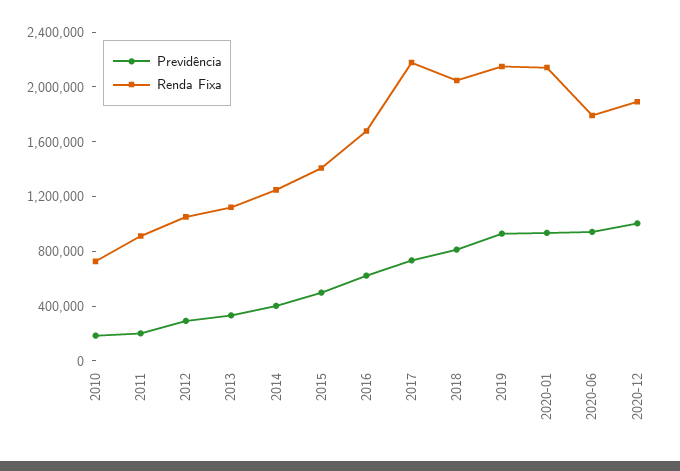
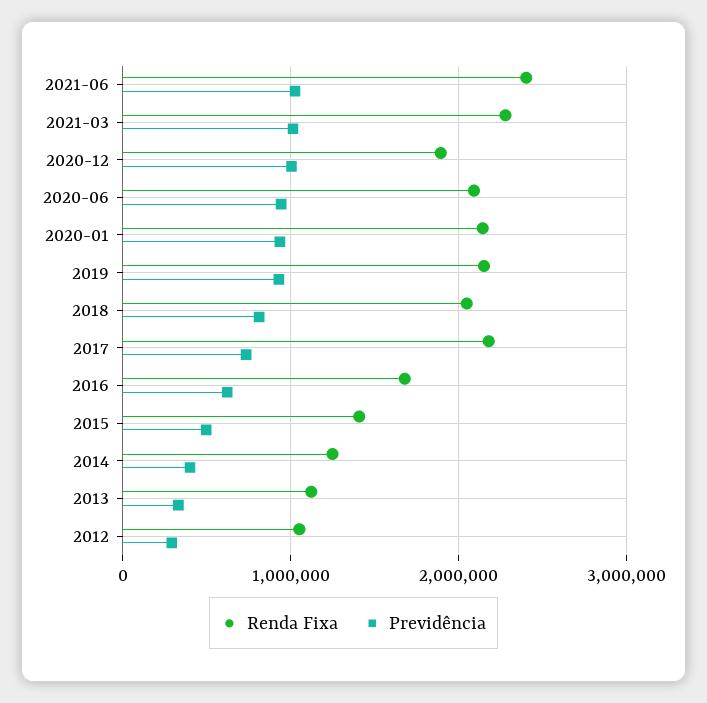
Previdência, 2010: 200000 -> none
Renda Fixa, 2010: 700000 -> none
Previdência, 2011: 200000 -> none
Renda Fixa, 2011: 900000 -> none
Renda Fixa, 2020-06: 1800000 -> 2100000
Renda Fixa, 2021-06: none -> 2400000
Previdência, 2021-06: none -> 1000000
Renda Fixa, 2021-03: none -> 2300000
Previdência, 2021-03: none -> 1000000

